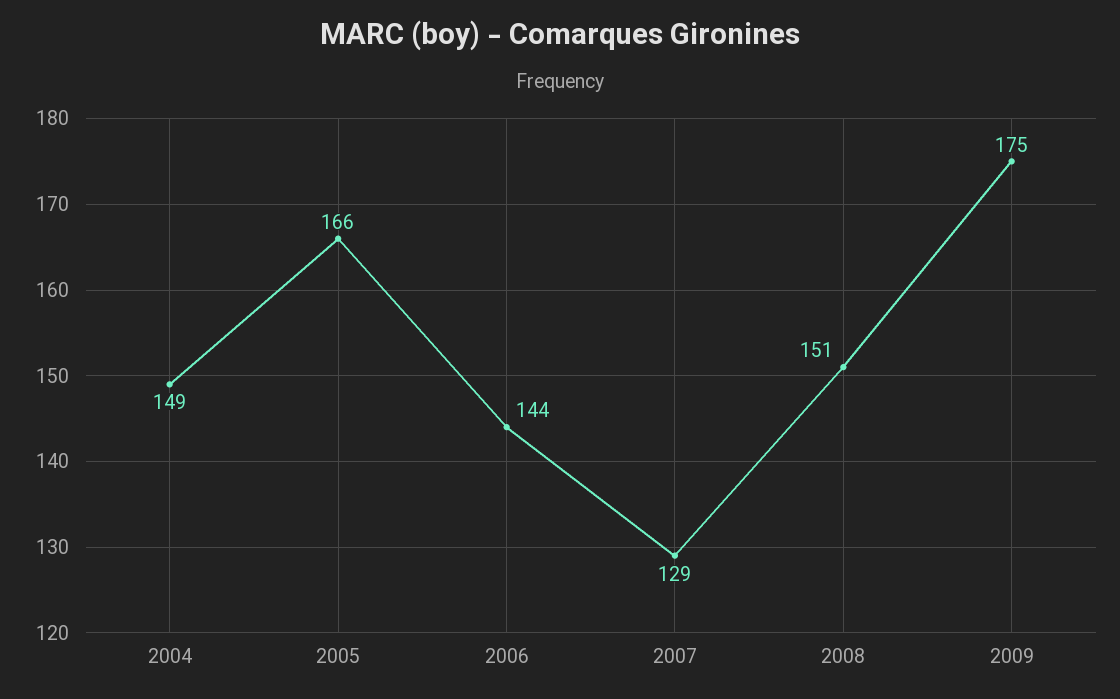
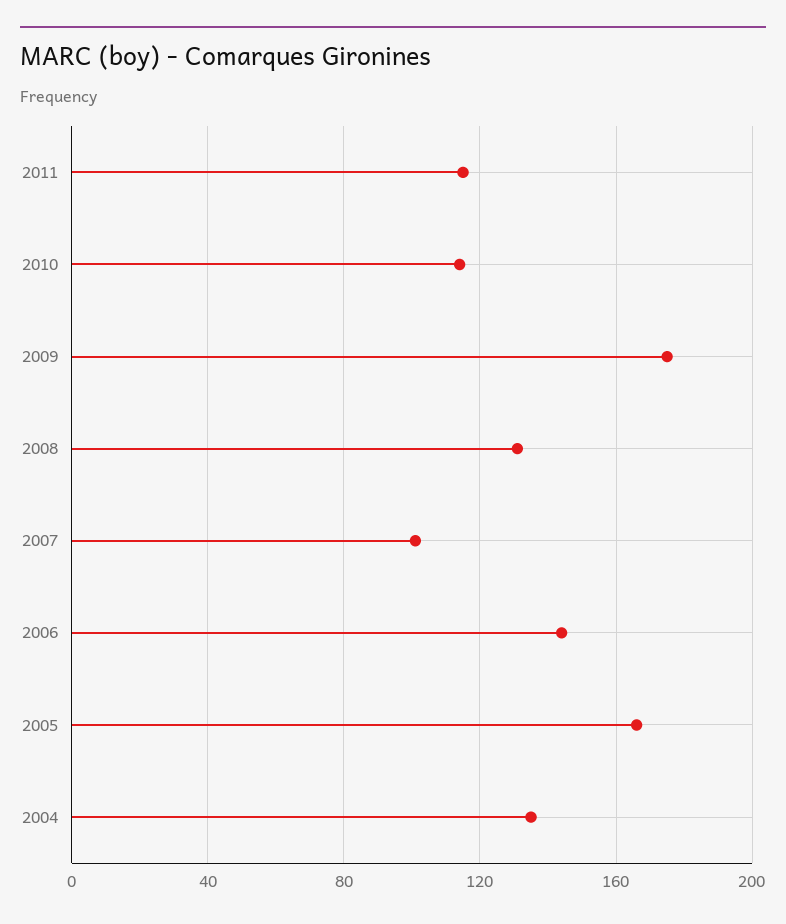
2004: 149 -> 135
2007: 129 -> 100
2008: 151 -> 130
2011: none -> 115
2010: none -> 115

